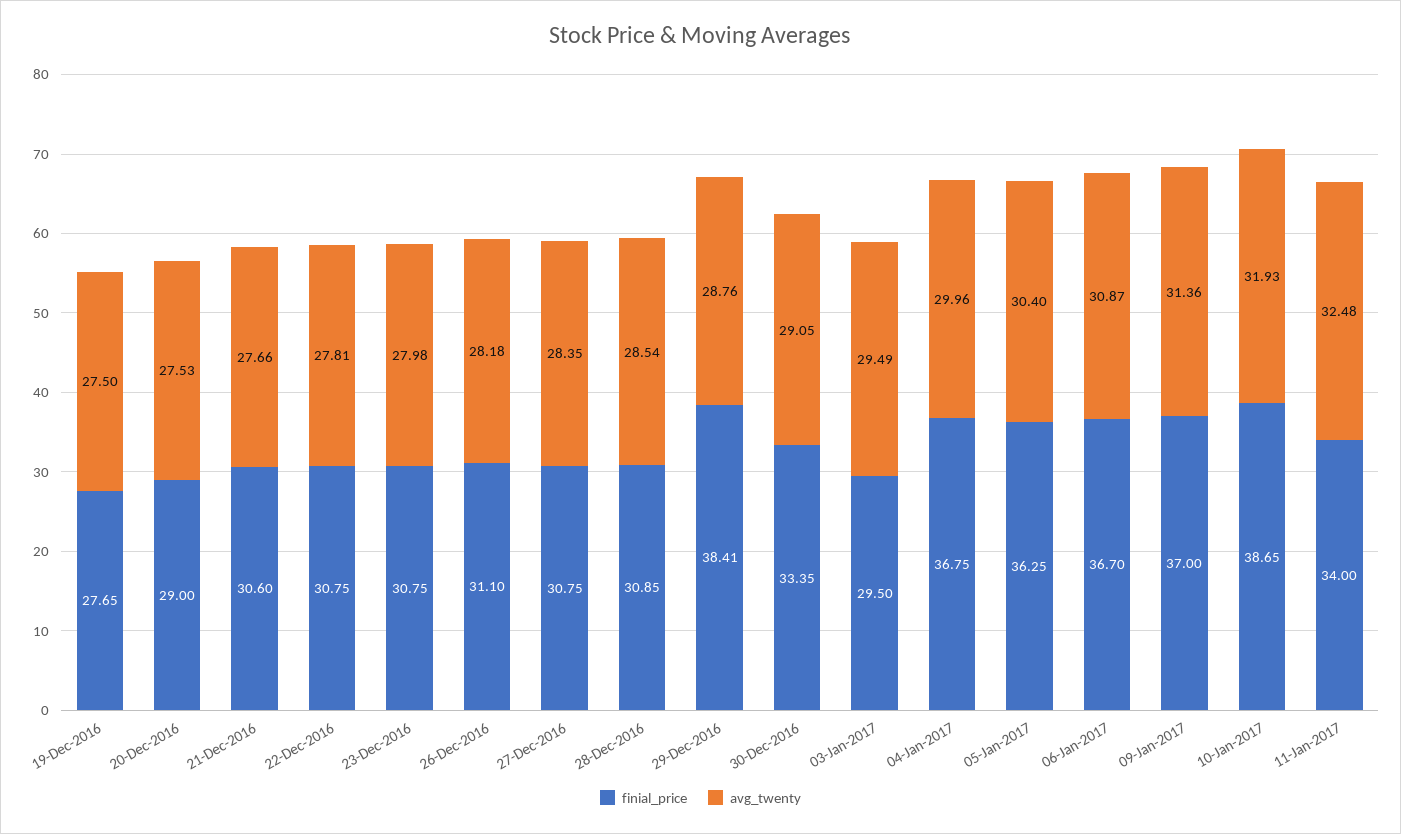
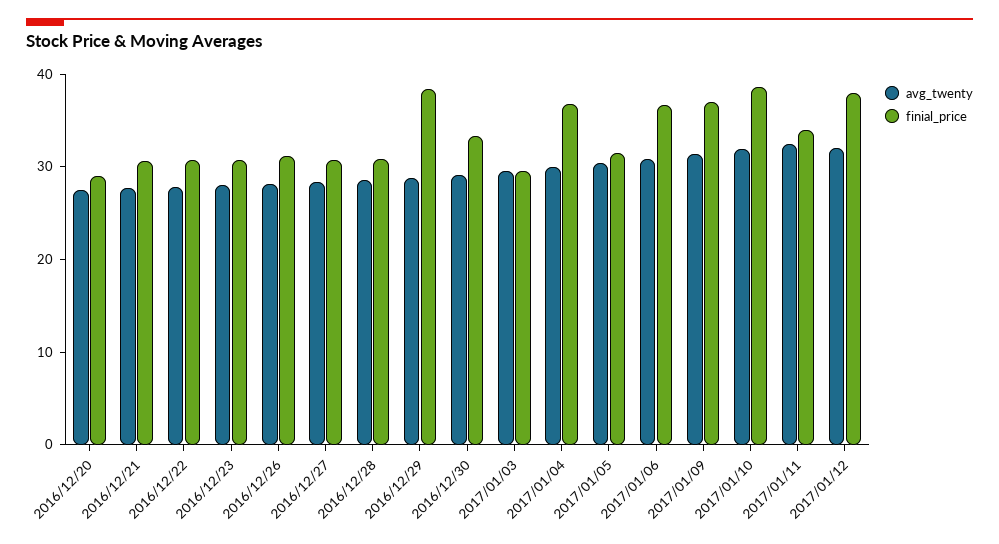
finial_price, 19-Dec-2016: 27.65 -> none
avg_twenty, 19-Dec-2016: 27.5 -> none
finial_price, 05-Jan-2017: 36.25 -> 32
avg_twenty, 2017/01/12: none -> 32
finial_price, 2017/01/12: none -> 38

